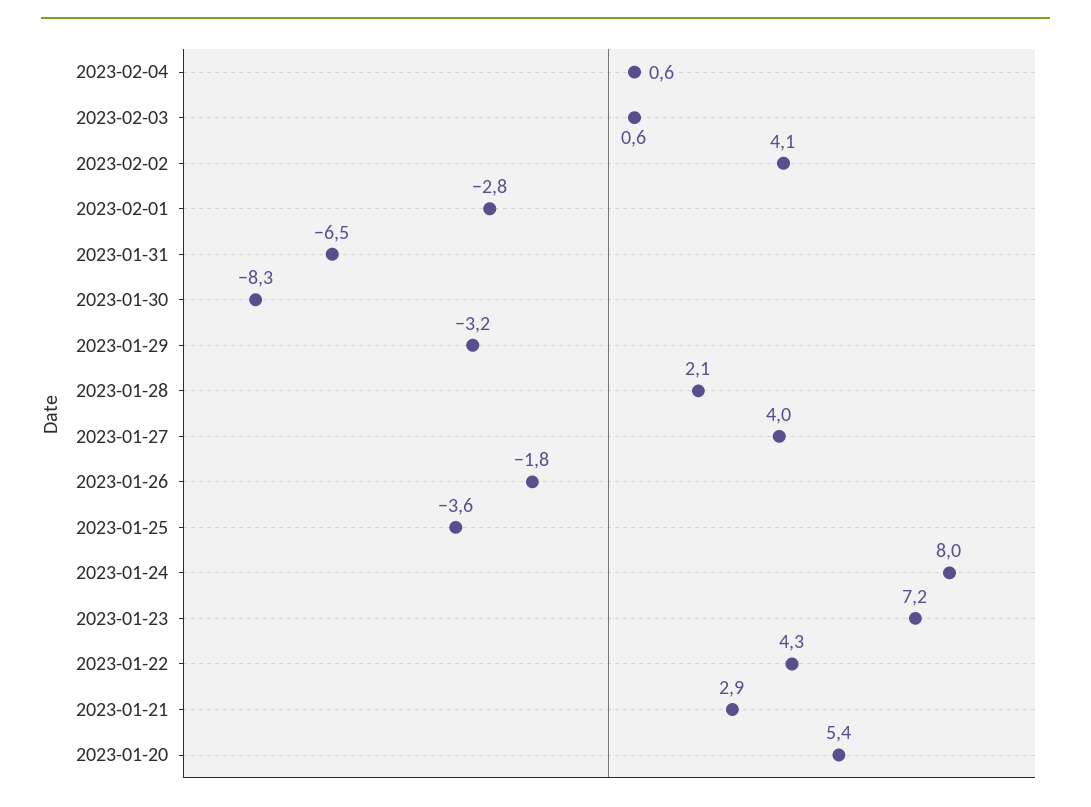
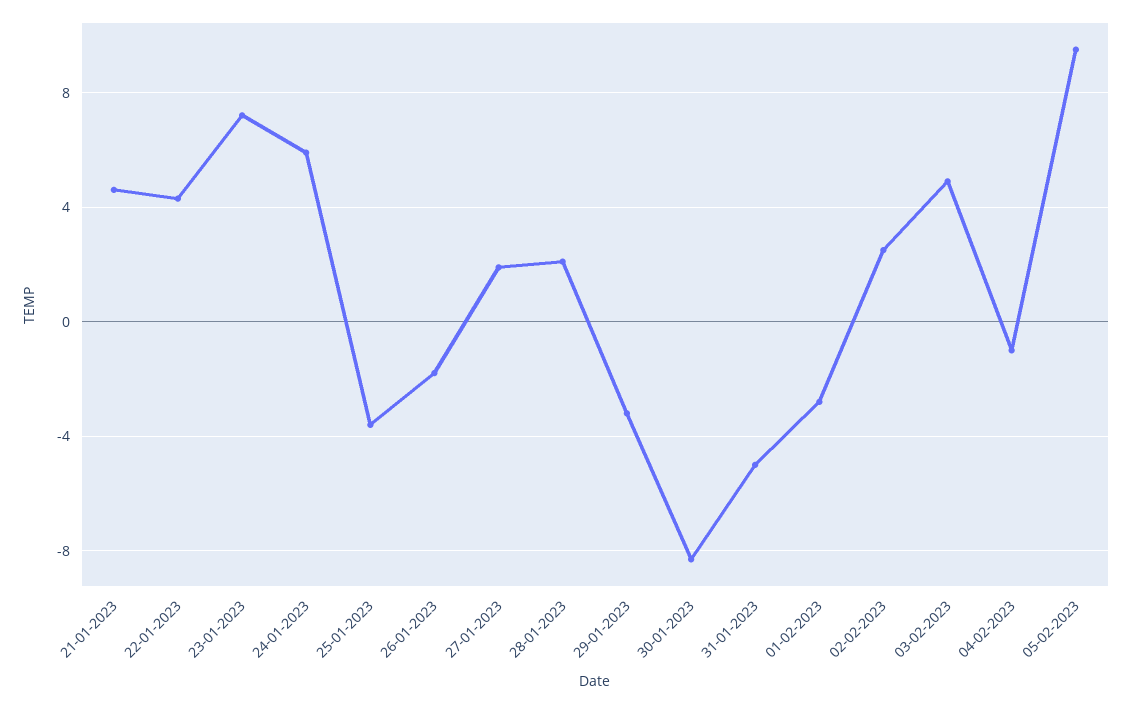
2023-02-04: 0.6 -> -1
2023-02-03: 0.6 -> 5
2023-02-02: 4.1 -> 2.5
2023-01-31: -6.5 -> -5
2023-01-27: 4 -> 2
2023-01-24: 8 -> 6
2023-01-21: 2.9 -> 4.5
2023-01-20: 5.4 -> none
05-02-2023: none -> 9.5

